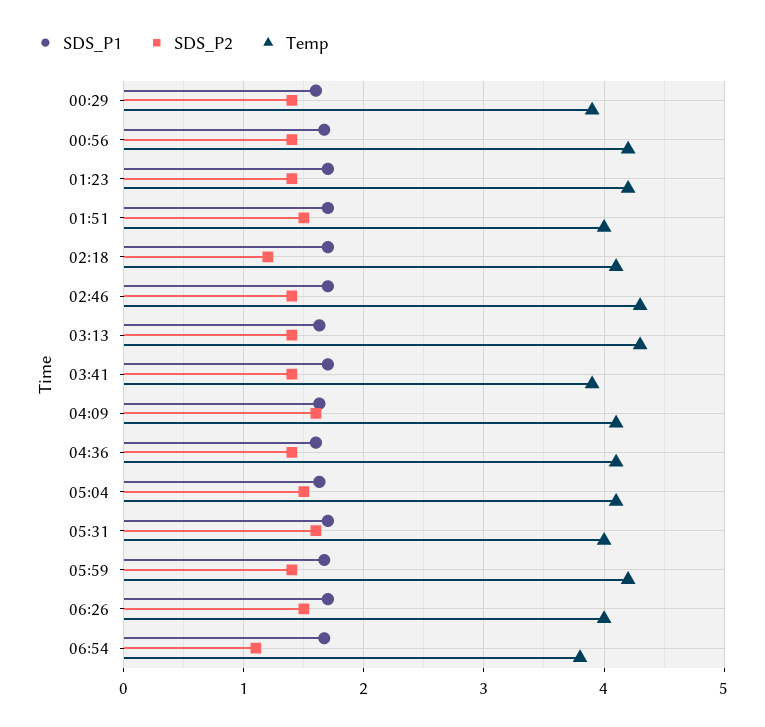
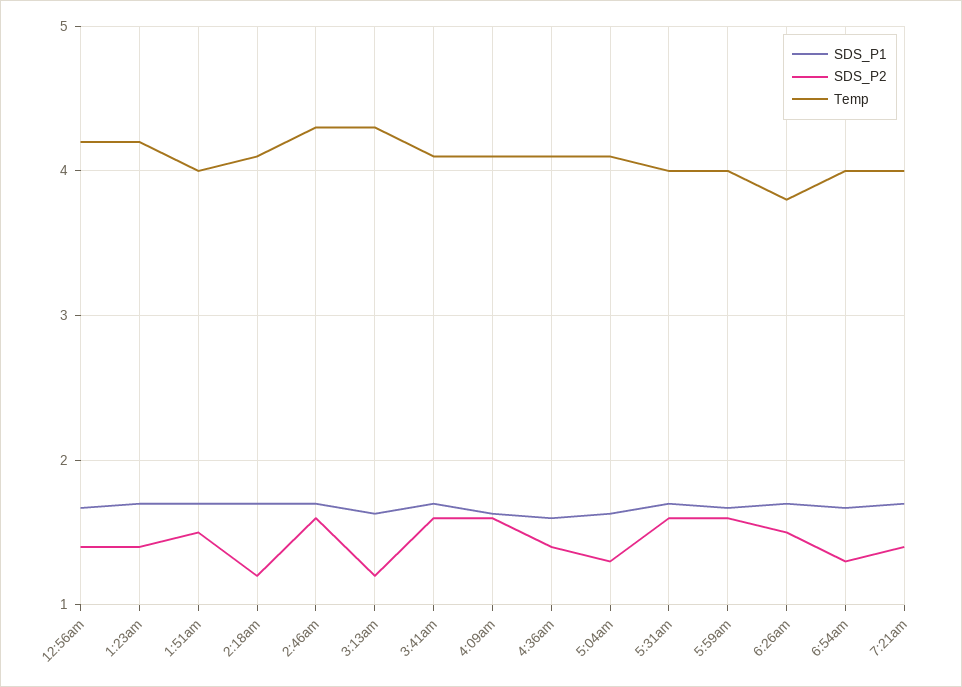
SDS_P1, 00:29: 1.6 -> none
SDS_P2, 00:29: 1.4 -> none
Temp, 00:29: 3.9 -> none
SDS_P2, 02:46: 1.4 -> 1.6
SDS_P2, 03:13: 1.4 -> 1.2
SDS_P2, 03:41: 1.4 -> 1.6
Temp, 03:41: 3.9 -> 4.1
SDS_P2, 05:04: 1.5 -> 1.3
SDS_P2, 05:59: 1.4 -> 1.6
Temp, 05:59: 4.2 -> 4
Temp, 06:26: 4 -> 3.8
SDS_P2, 06:54: 1.1 -> 1.3
Temp, 06:54: 3.8 -> 4
SDS_P1, 7:21am: none -> 1.7
SDS_P2, 7:21am: none -> 1.4
Temp, 7:21am: none -> 4

